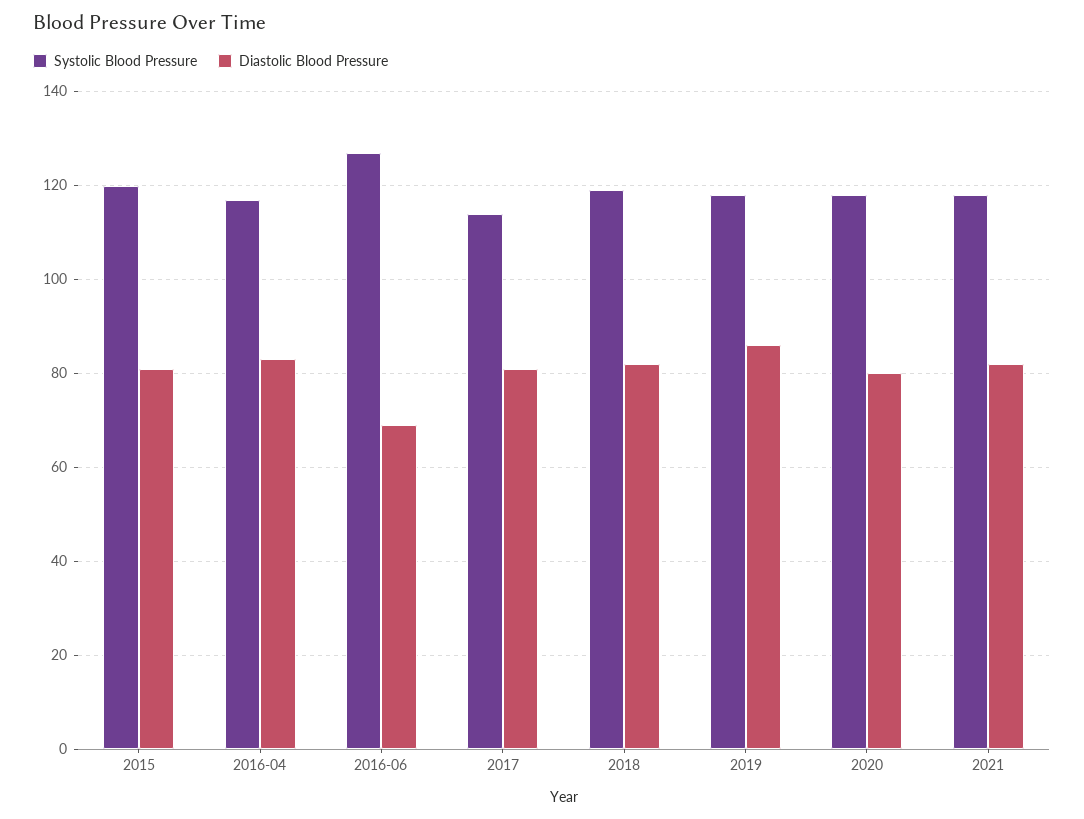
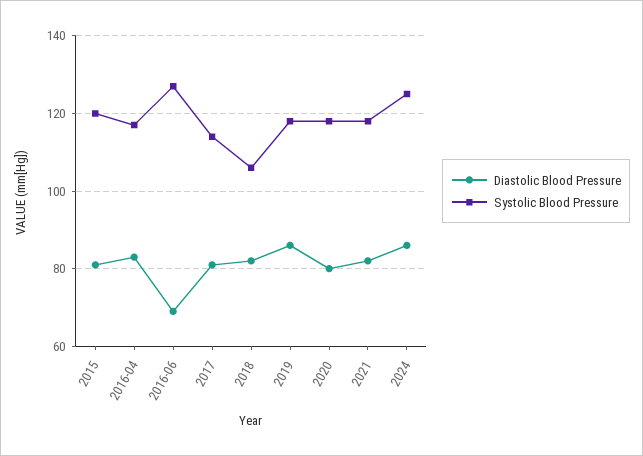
Systolic Blood Pressure, 2018: 120 -> 105
Diastolic Blood Pressure, 2024: none -> 85
Systolic Blood Pressure, 2024: none -> 125

